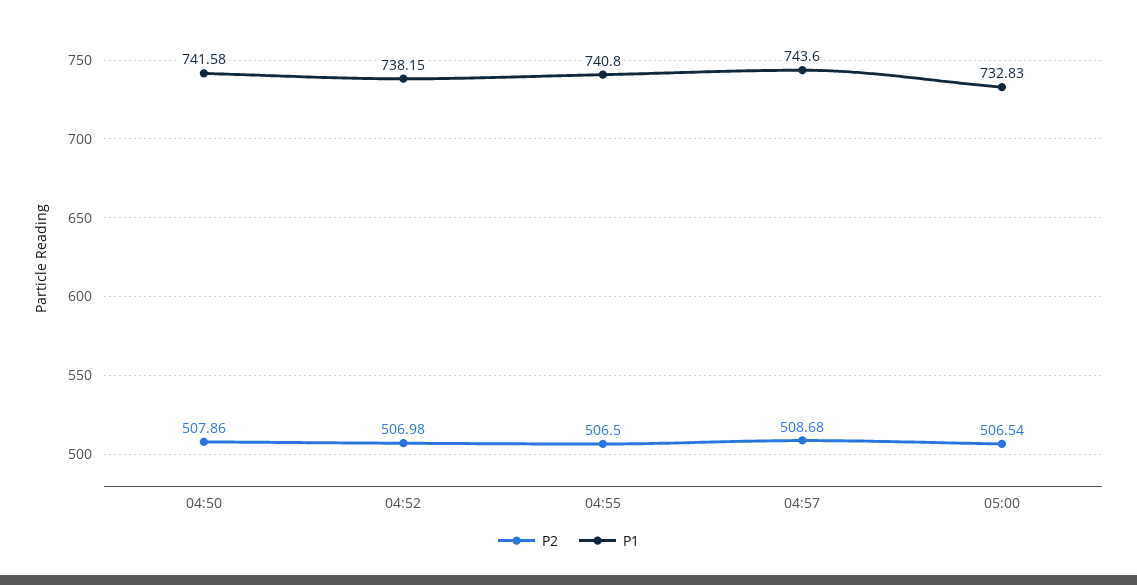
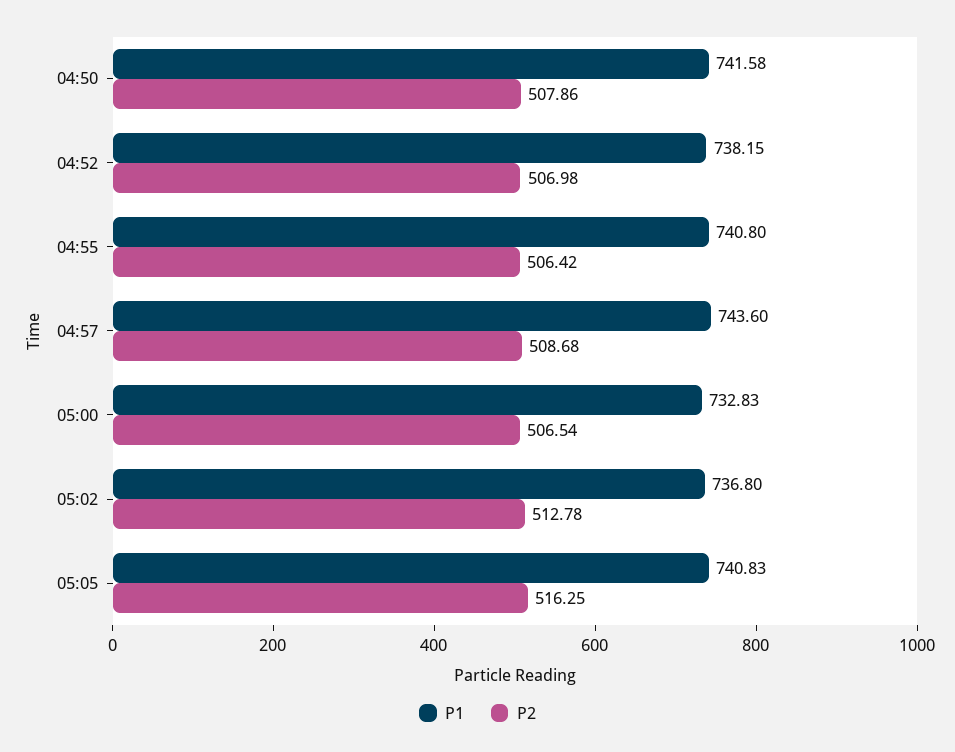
P2, 04:55: 506.5 -> 506.42
P1, 05:02: none -> 736.8
P2, 05:02: none -> 512.78
P1, 05:05: none -> 740.83
P2, 05:05: none -> 516.25

